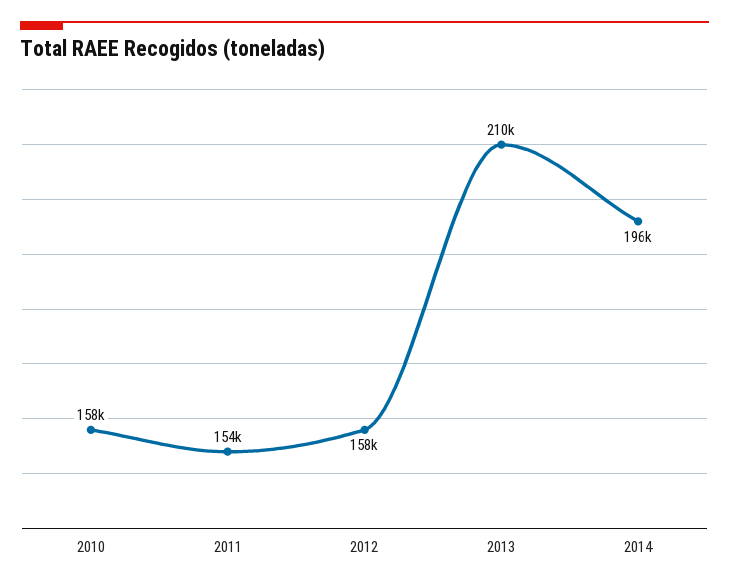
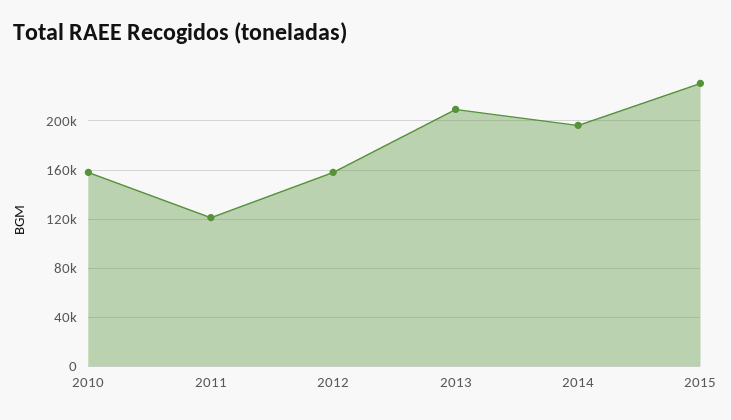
2011: 154000 -> 120000
2015: none -> 230000

